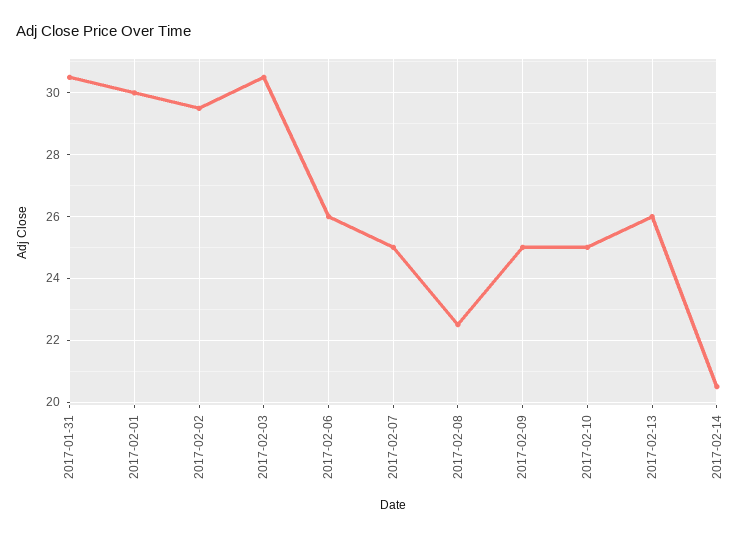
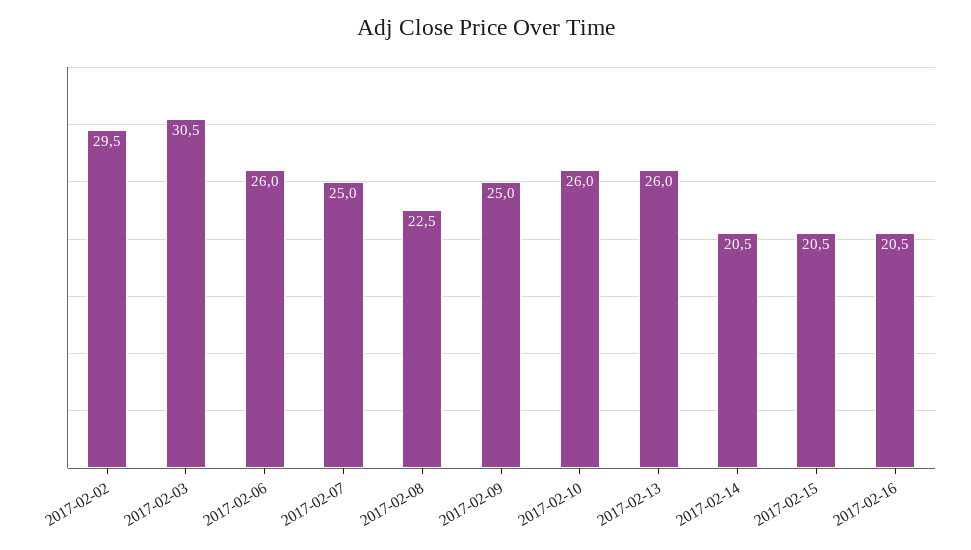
2017-01-31: 30.5 -> none
2017-02-01: 30 -> none
2017-02-10: 25 -> 26
2017-02-15: none -> 20.5
2017-02-16: none -> 20.5

